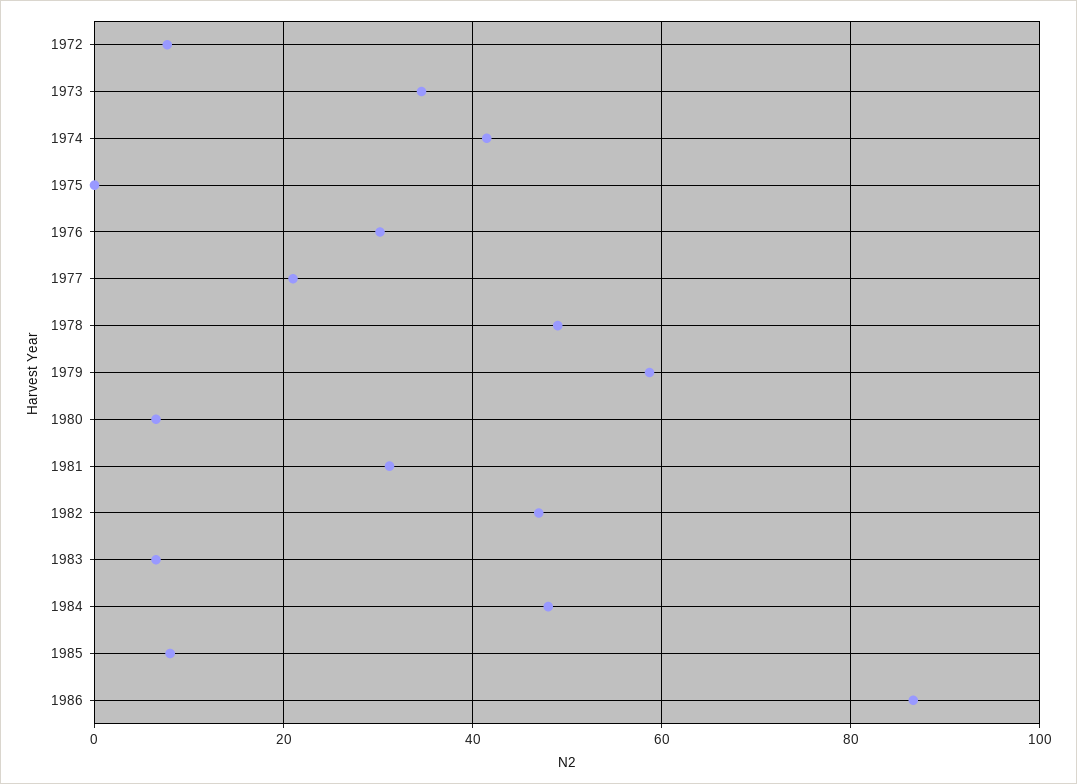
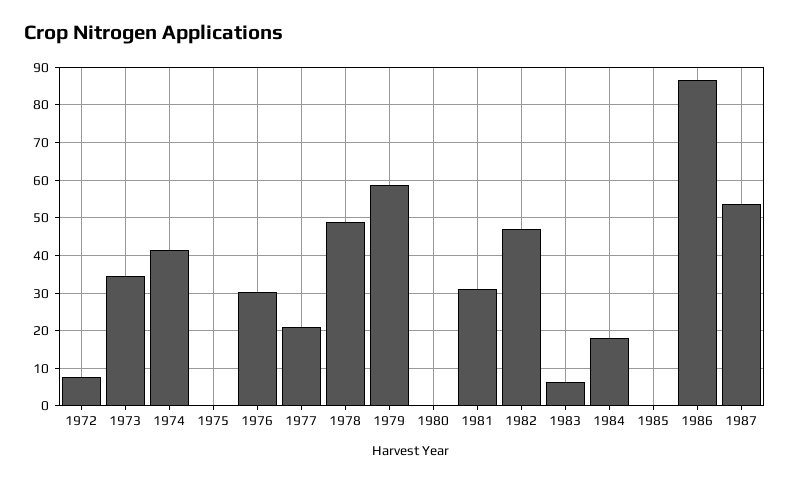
1980: 6 -> 0
1984: 48 -> 18
1985: 8 -> 0
1987: none -> 54

